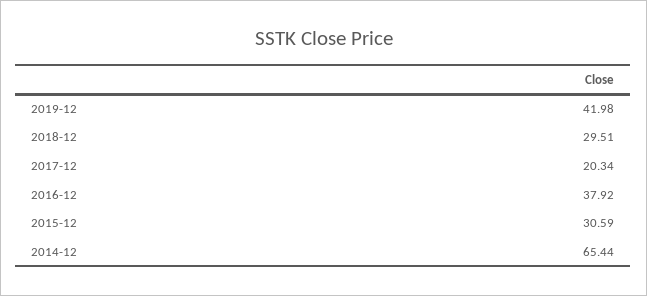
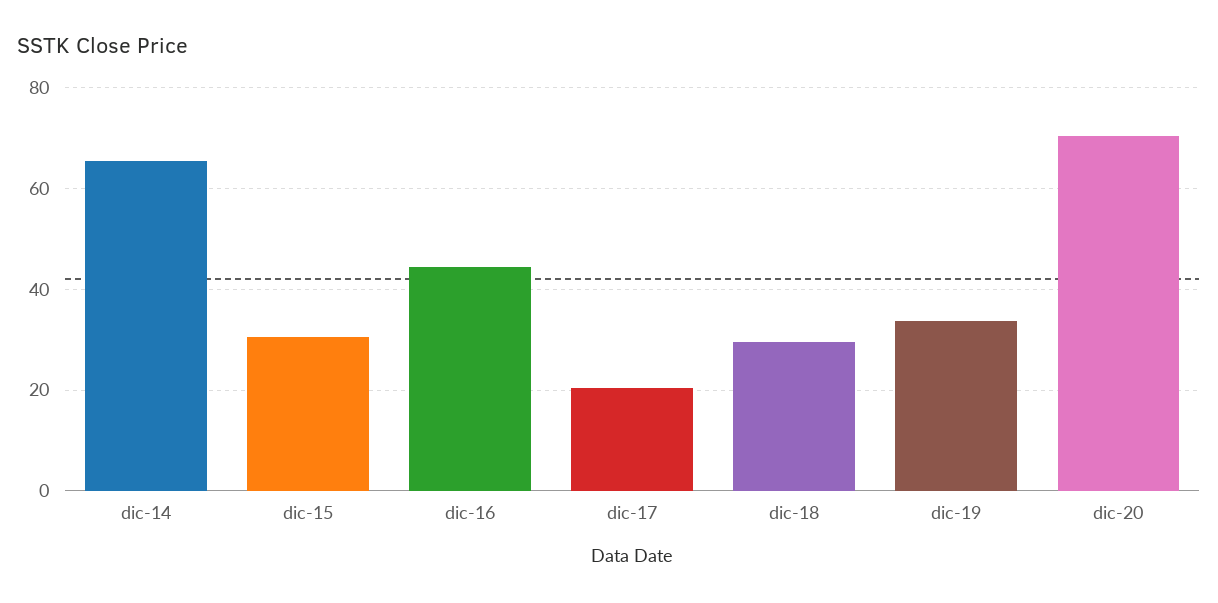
2019-12: 41.98 -> 34
2016-12: 37.92 -> 44
dic-20: none -> 70

